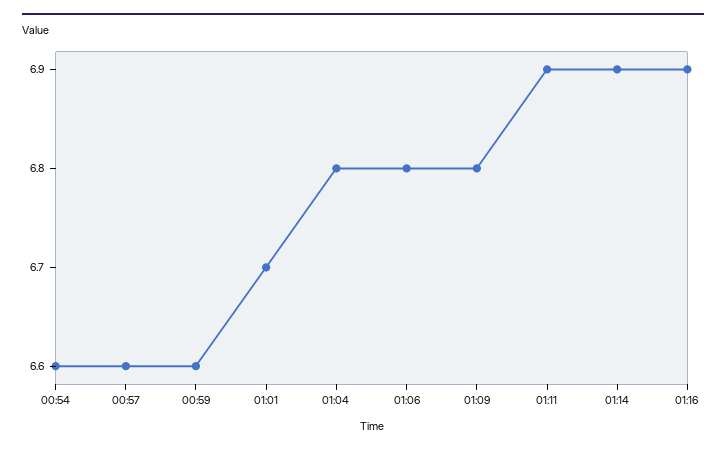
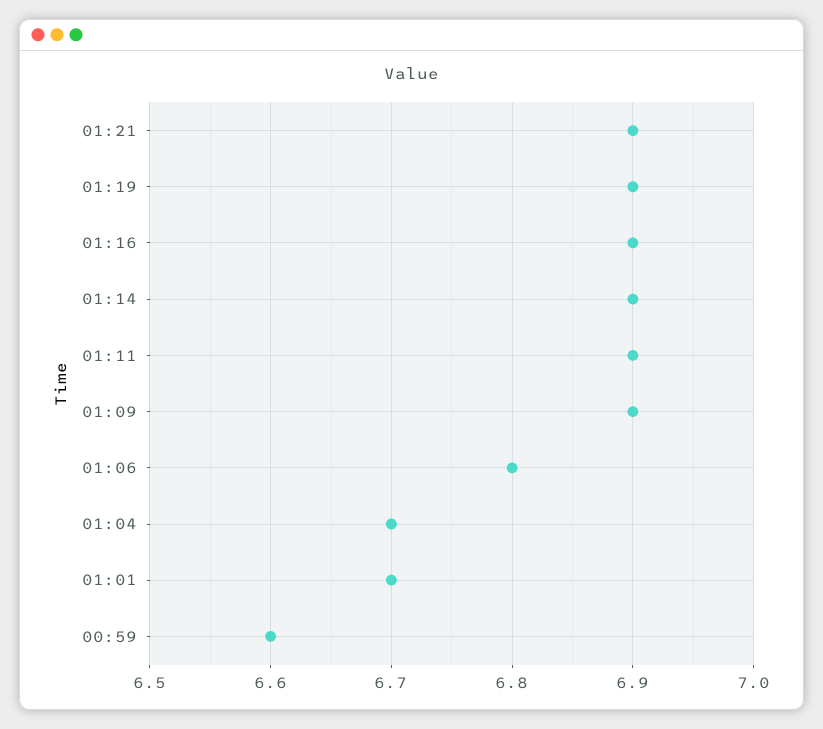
00:54: 6.6 -> none
00:57: 6.6 -> none
01:04: 6.8 -> 6.7
01:09: 6.8 -> 6.9
01:21: none -> 6.9
01:19: none -> 6.9

